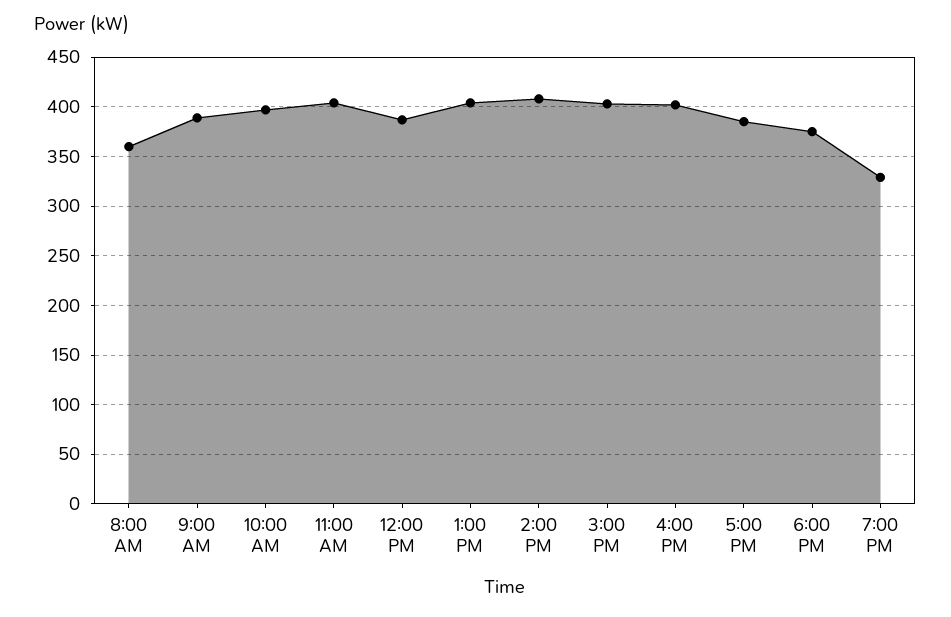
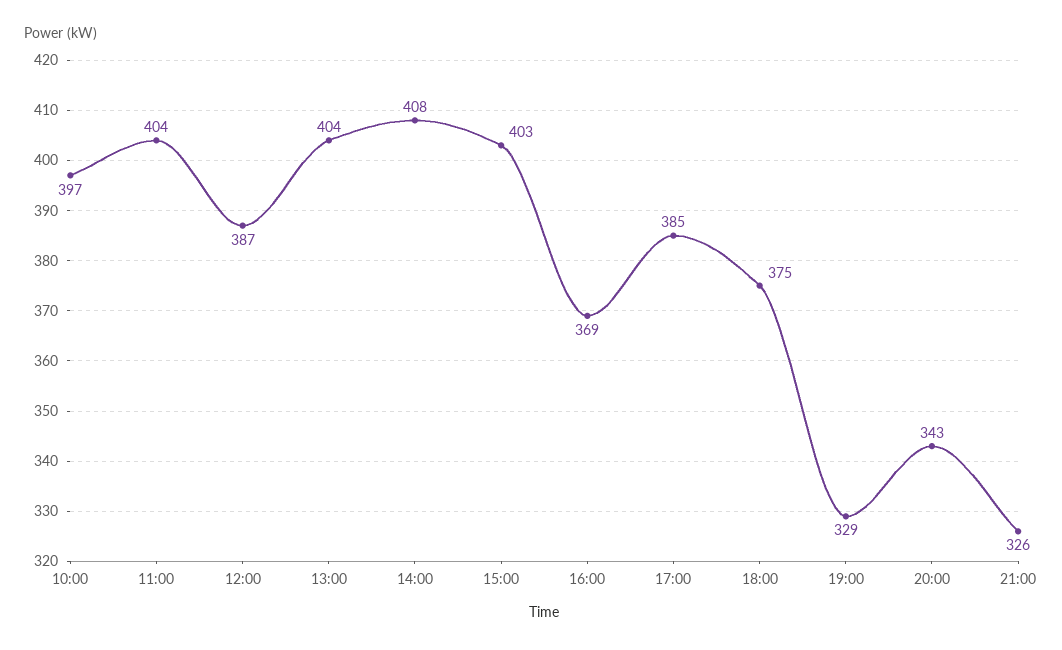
8:00 AM: 360 -> none
9:00 AM: 390 -> none
4:00 PM: 400 -> 369
20:00: none -> 343
21:00: none -> 326

